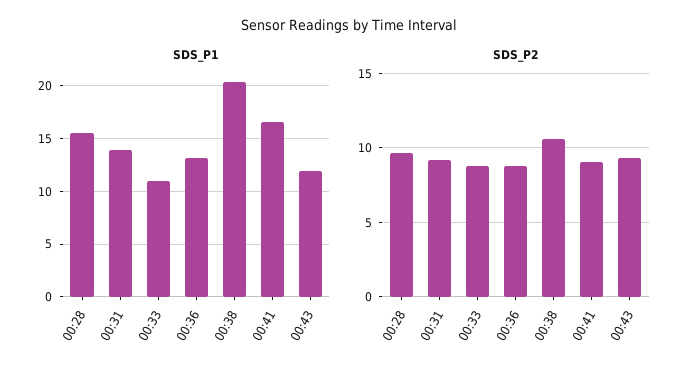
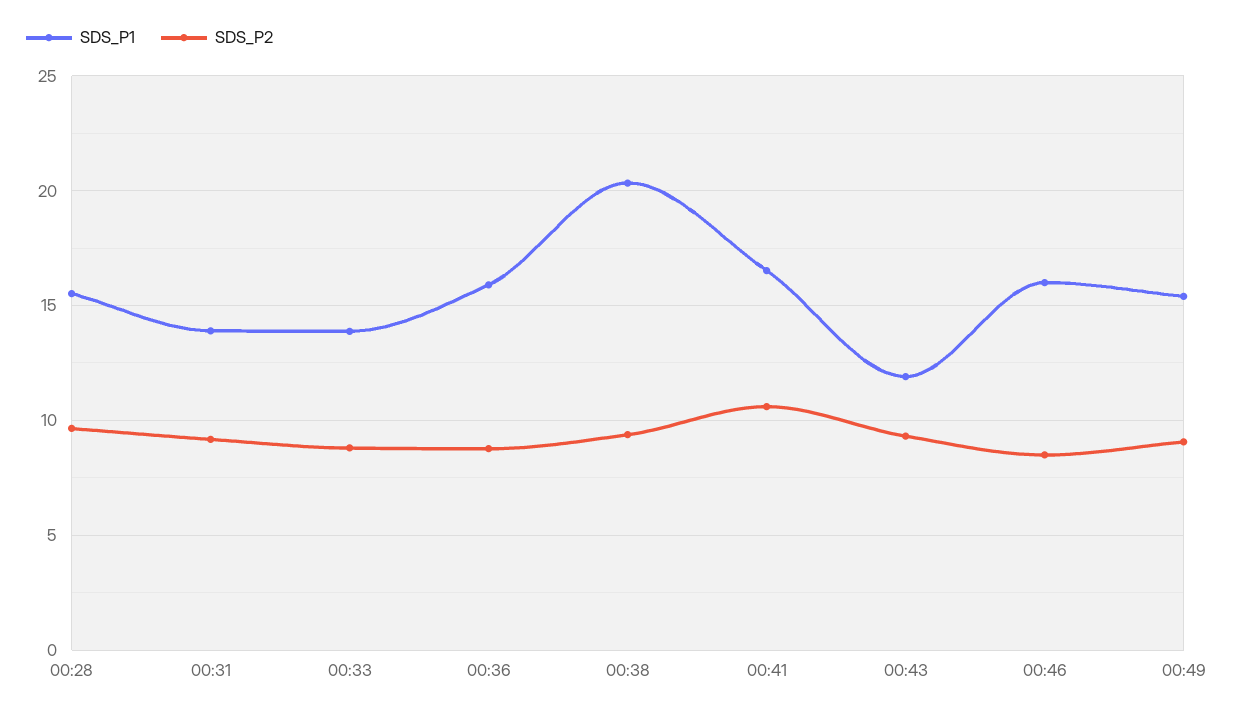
SDS_P1, 00:33: 11 -> 14
SDS_P1, 00:36: 13 -> 16
SDS_P2, 00:38: 10.5 -> 9.5
SDS_P2, 00:41: 9 -> 10.5
SDS_P1, 00:46: none -> 16
SDS_P2, 00:46: none -> 8.5
SDS_P1, 00:49: none -> 15.5
SDS_P2, 00:49: none -> 9

